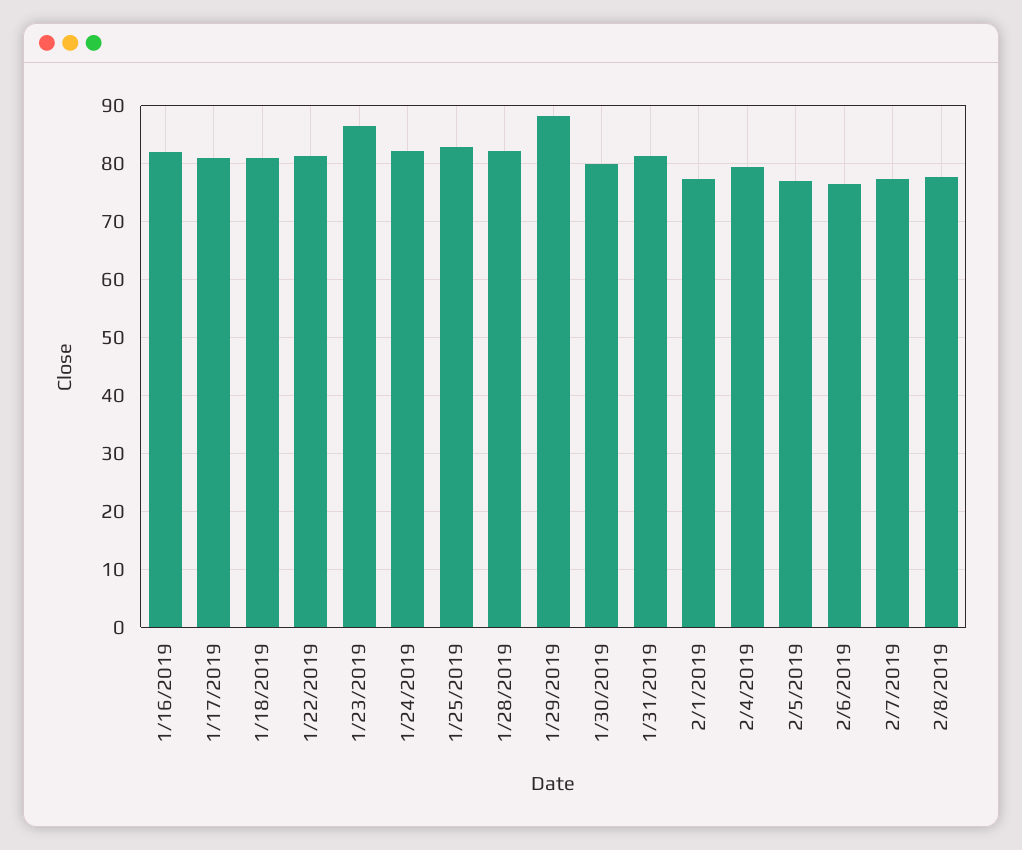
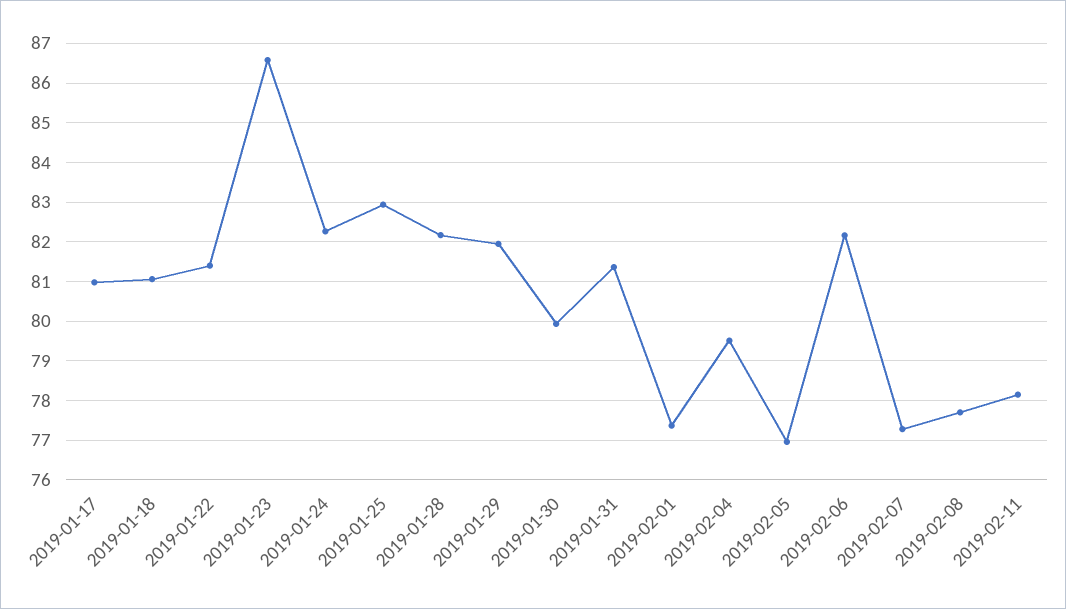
1/16/2019: 82 -> none
1/29/2019: 88 -> 82
2/6/2019: 76 -> 82.2
2019-02-11: none -> 78.2

